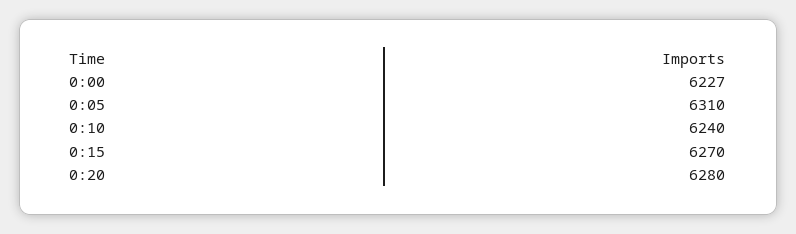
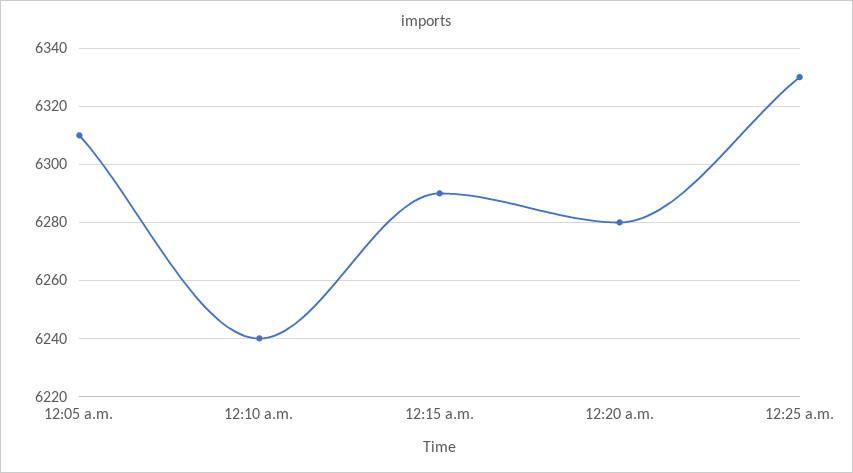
0:00: 6227 -> none
0:15: 6270 -> 6290
12:25 a.m.: none -> 6330

